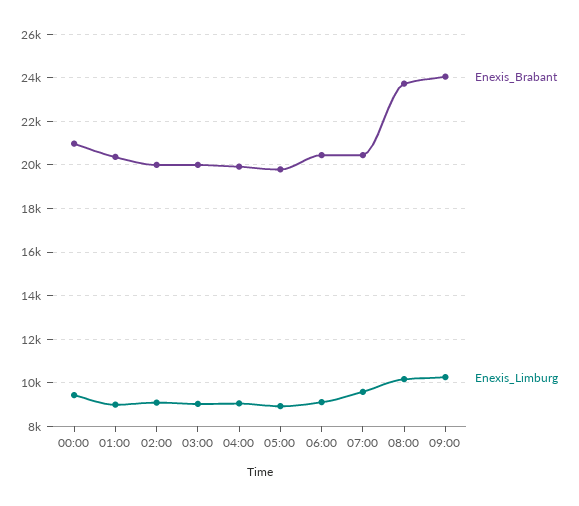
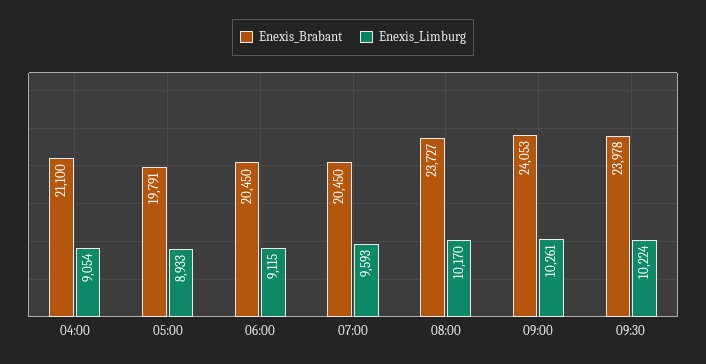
Enexis_Brabant, 00:00: 21000 -> none
Enexis_Limburg, 00:00: 9500 -> none
Enexis_Brabant, 01:00: 20500 -> none
Enexis_Limburg, 01:00: 9000 -> none
Enexis_Brabant, 02:00: 20000 -> none
Enexis_Limburg, 02:00: 9000 -> none
Enexis_Brabant, 03:00: 20000 -> none
Enexis_Limburg, 03:00: 9000 -> none
Enexis_Brabant, 04:00: 20000 -> 21100
Enexis_Brabant, 09:30: none -> 23978
Enexis_Limburg, 09:30: none -> 10224

